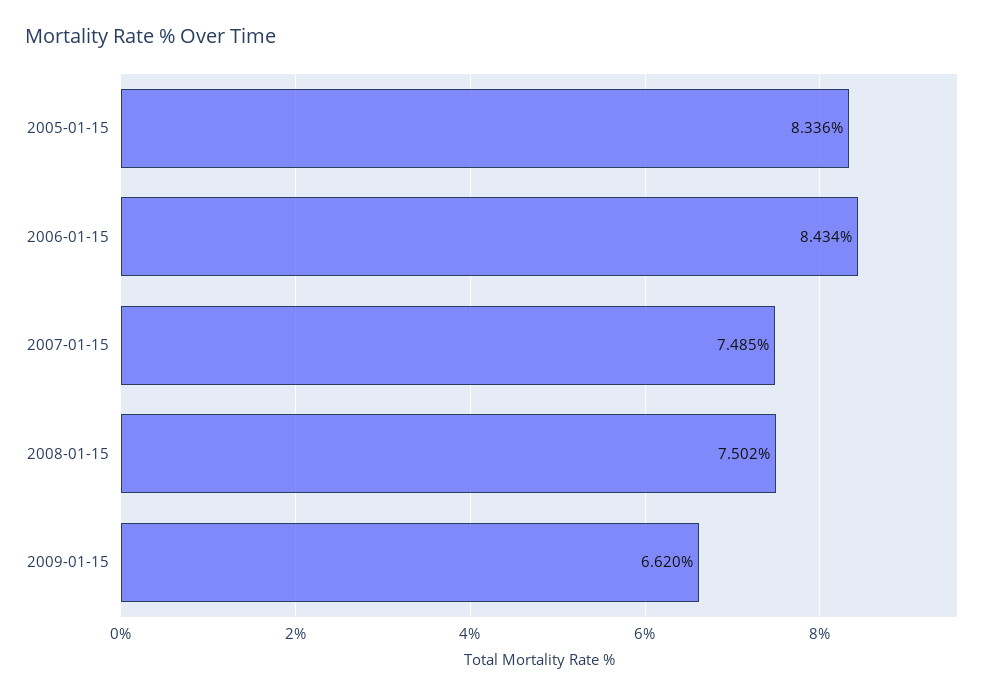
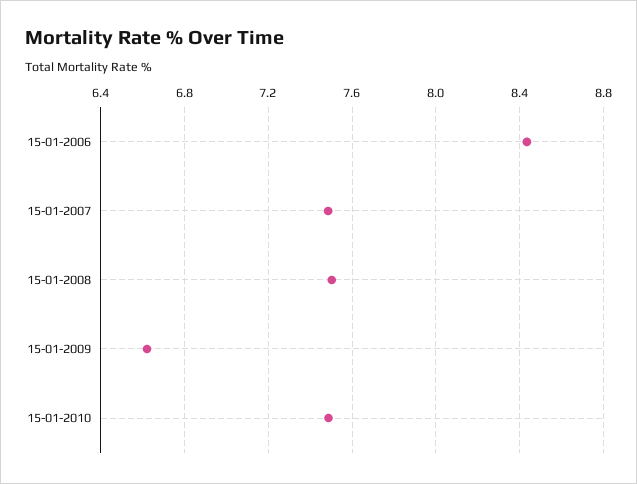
2005-01-15: 8.336 -> none
15-01-2010: none -> 7.5

